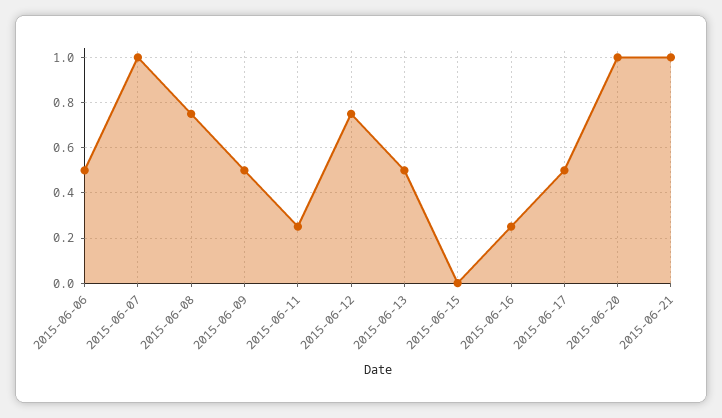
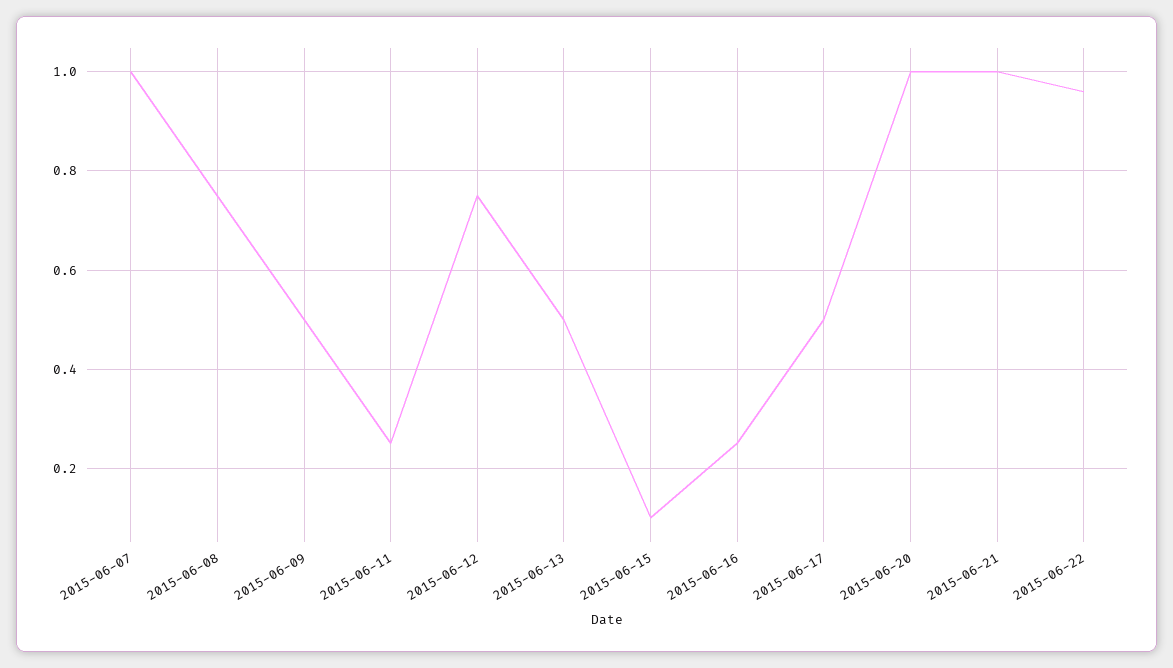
2015-06-06: 0.5 -> none
2015-06-15: 0 -> 0.1
2015-06-22: none -> 0.95

